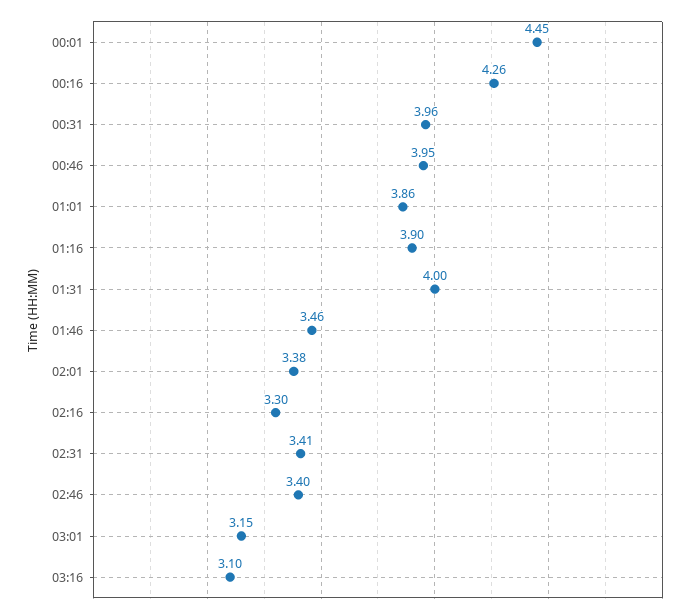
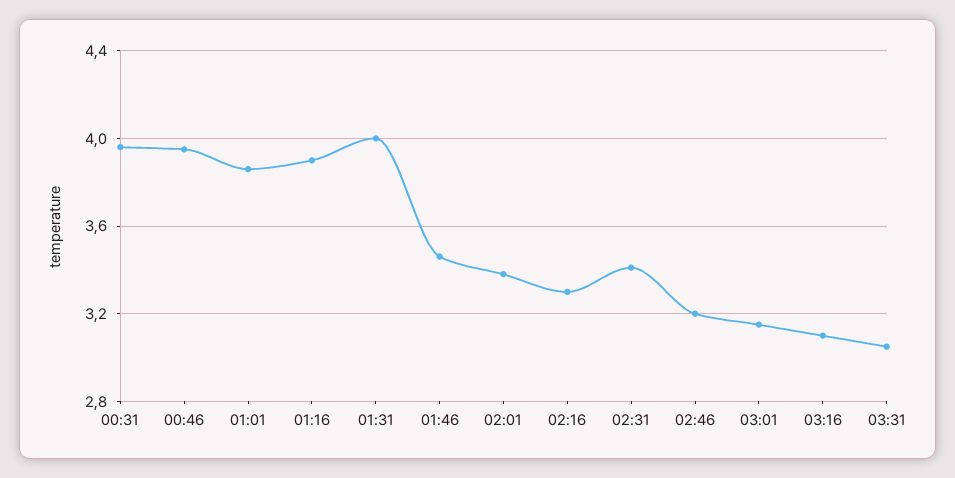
00:01: 4.45 -> none
00:16: 4.26 -> none
02:46: 3.4 -> 3.2
03:31: none -> 3.05

